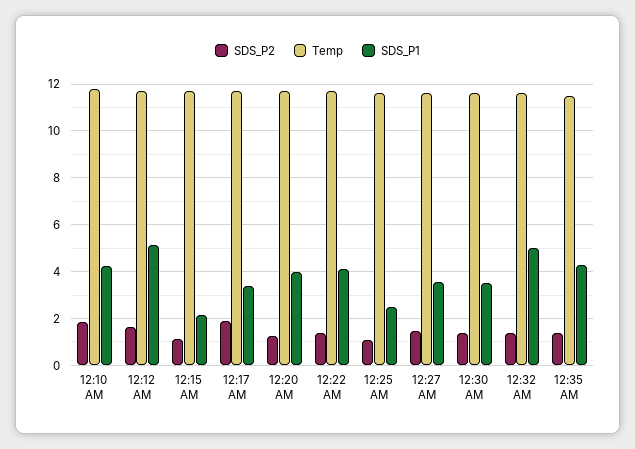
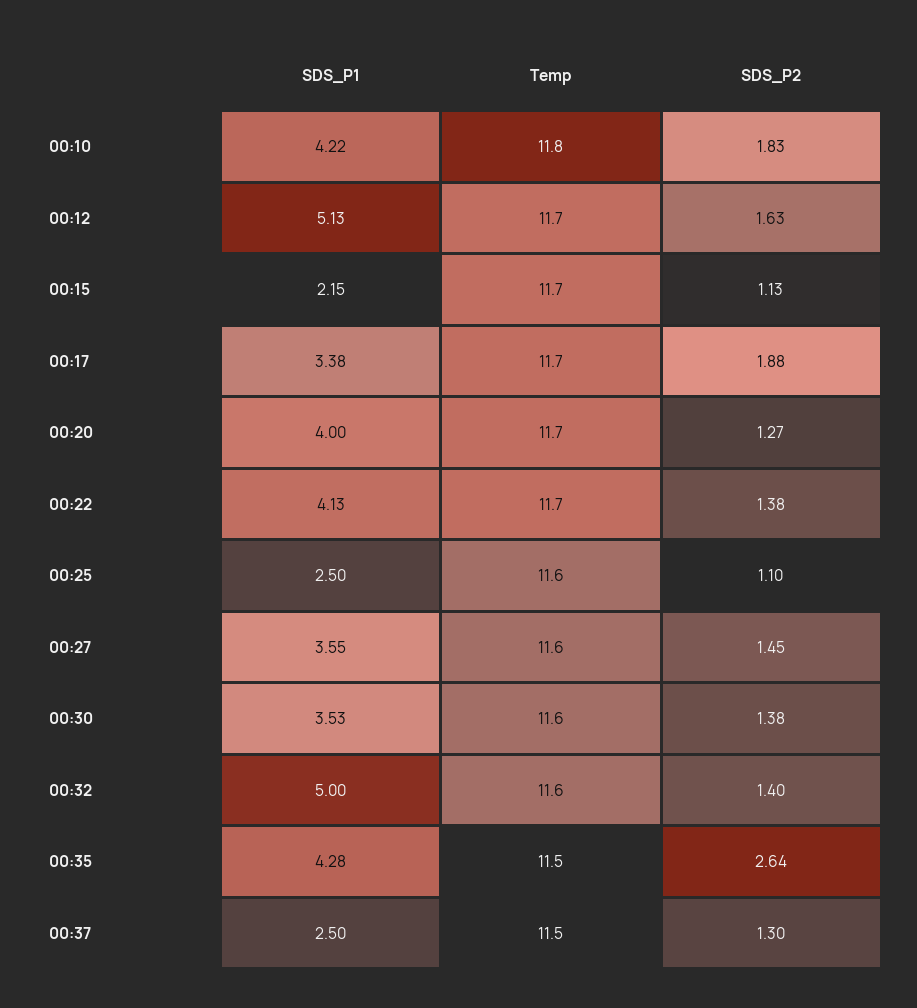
SDS_P2, 12:35 AM: 1.5 -> 2.64
SDS_P1, 00:37: none -> 2.5
Temp, 00:37: none -> 11.5
SDS_P2, 00:37: none -> 1.3

